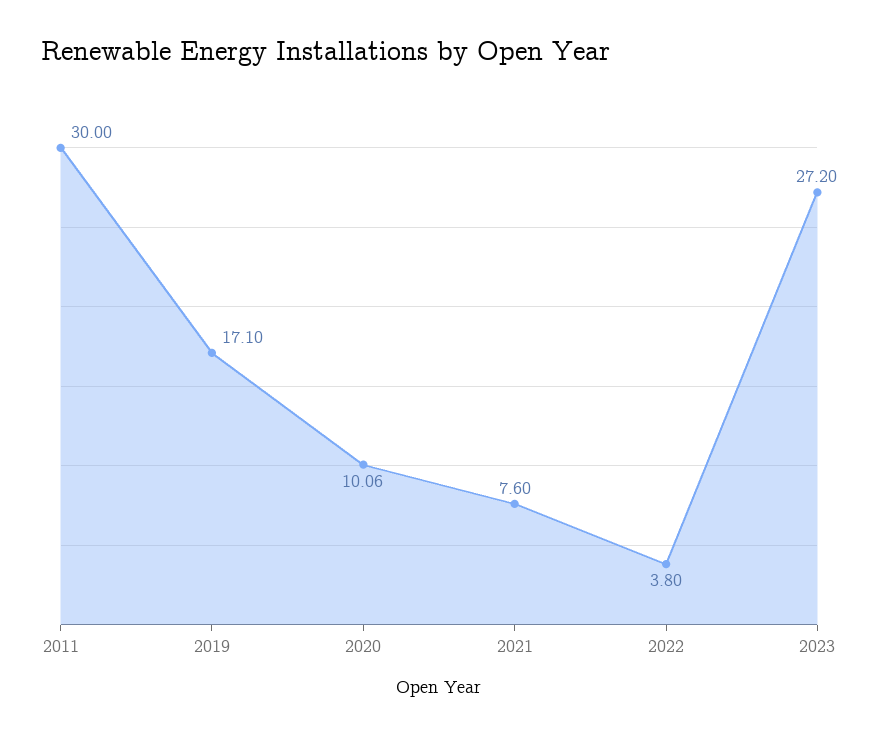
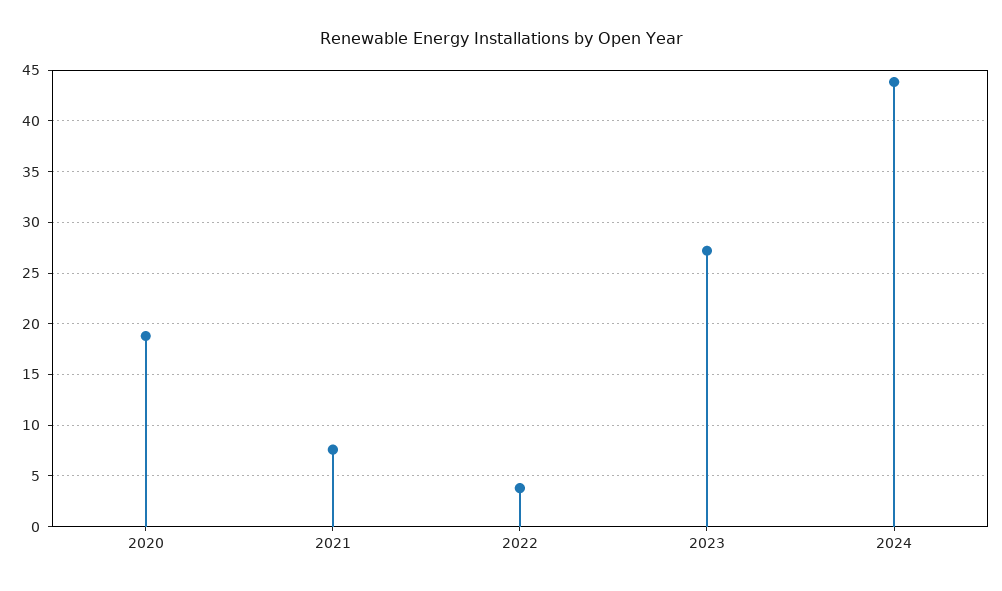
2011: 30 -> none
2019: 17.1 -> none
2020: 10.06 -> 19
2024: none -> 44

